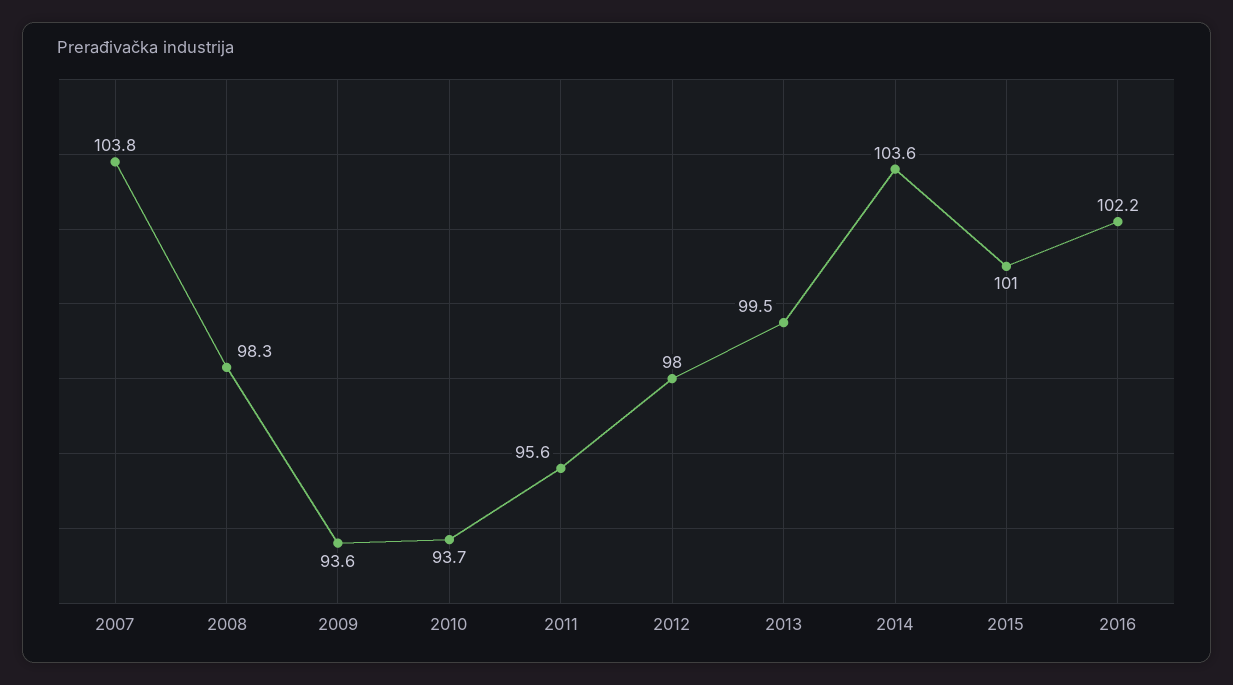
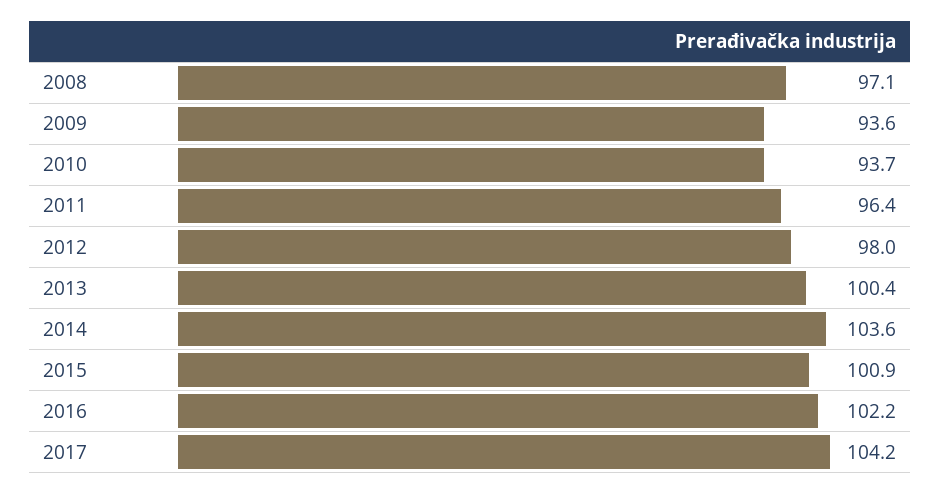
2007: 103.8 -> none
2008: 98.3 -> 97.1
2011: 95.6 -> 96.4
2013: 99.5 -> 100.4
2015: 101 -> 100.9
2017: none -> 104.2

